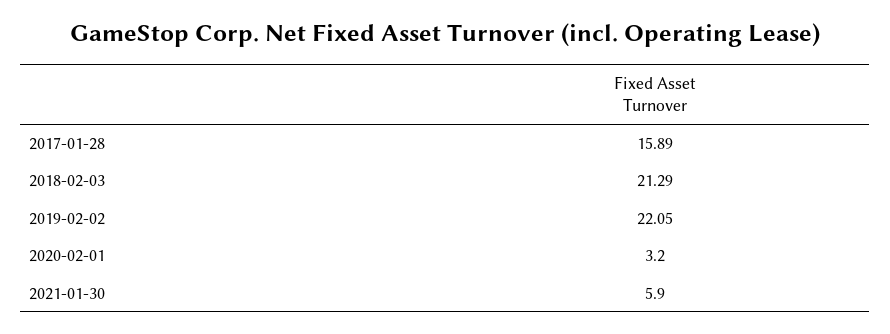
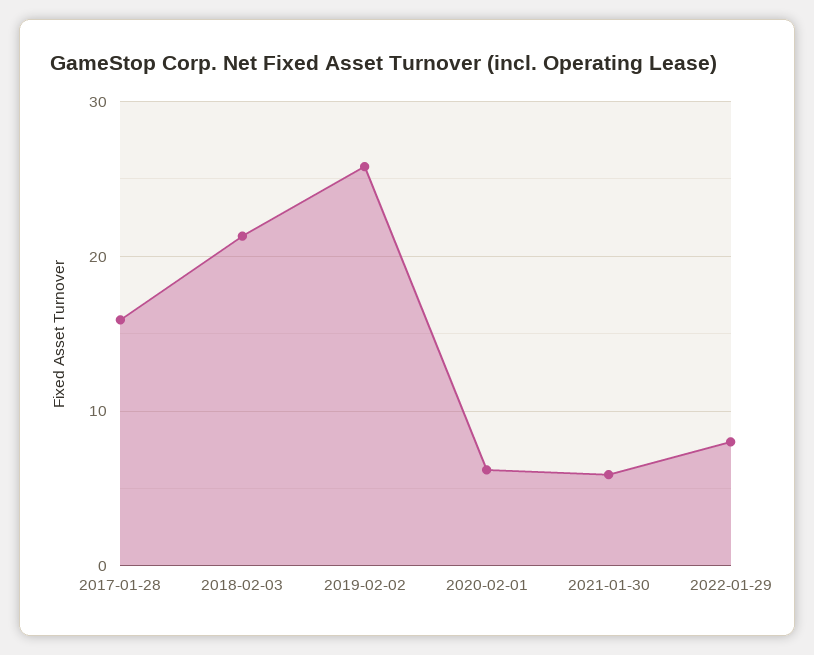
2019-02-02: 22.05 -> 26
2020-02-01: 3.2 -> 6
2022-01-29: none -> 8

